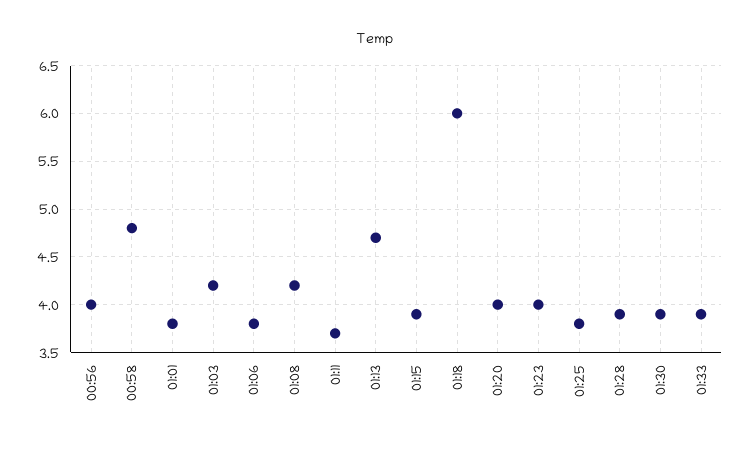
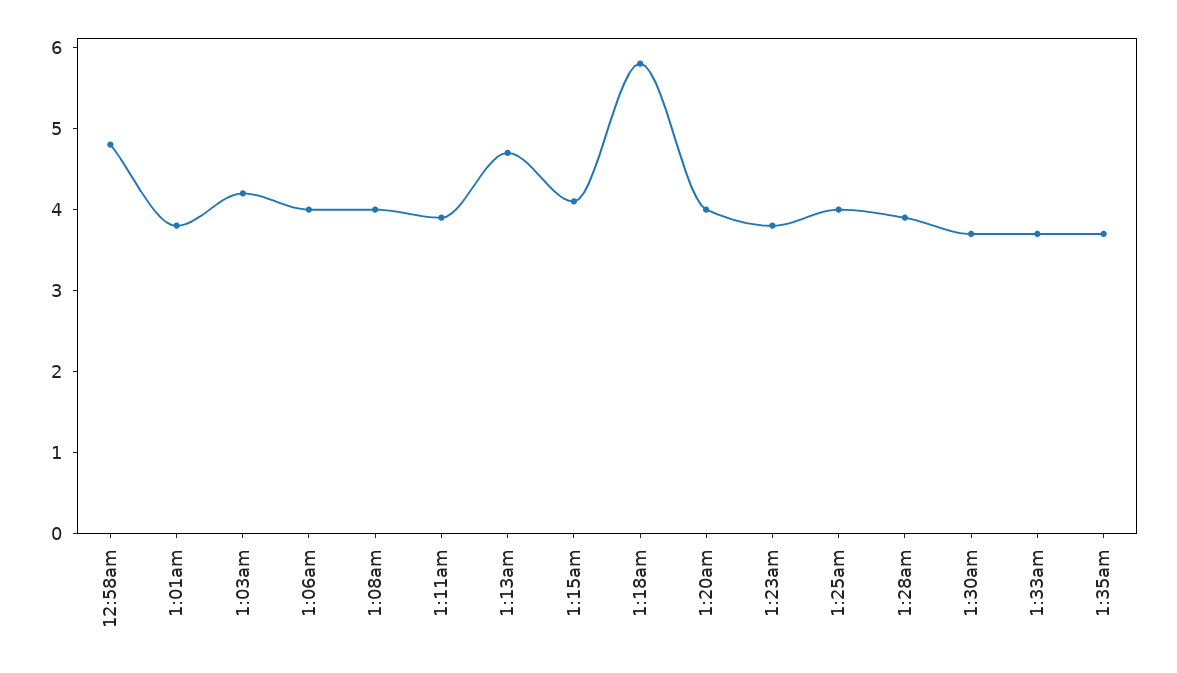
00:56: 4 -> none
01:06: 3.8 -> 4
01:08: 4.2 -> 4
01:11: 3.7 -> 3.9
01:15: 3.9 -> 4.1
01:18: 6 -> 5.8
01:23: 4 -> 3.8
01:25: 3.8 -> 4
01:30: 3.9 -> 3.7
01:33: 3.9 -> 3.7
1:35am: none -> 3.7

